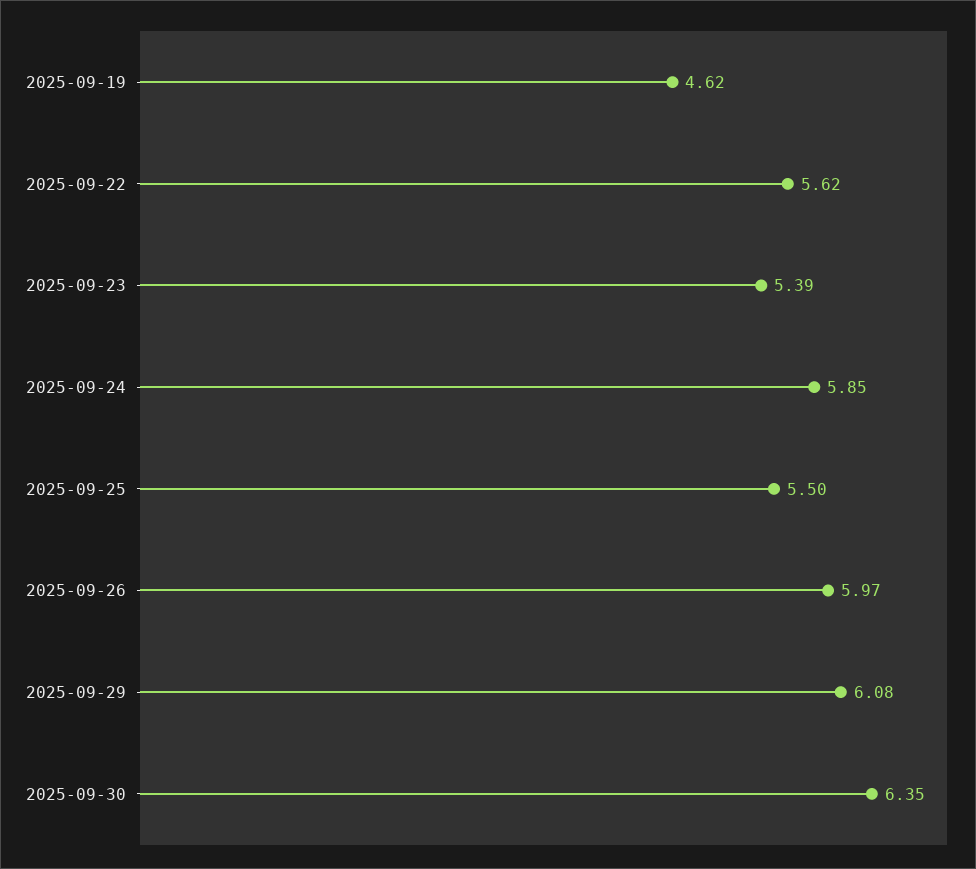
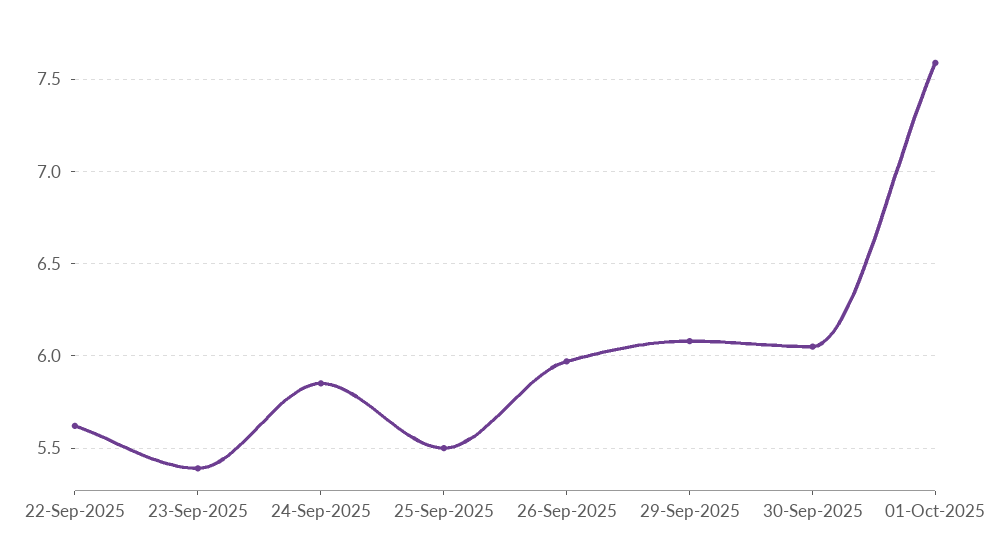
2025-09-19: 4.62 -> none
2025-09-30: 6.35 -> 6.05
01-Oct-2025: none -> 7.6

